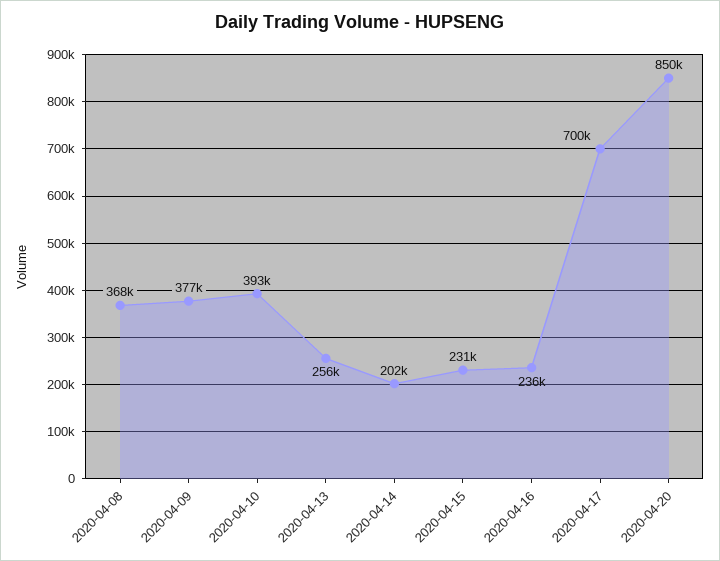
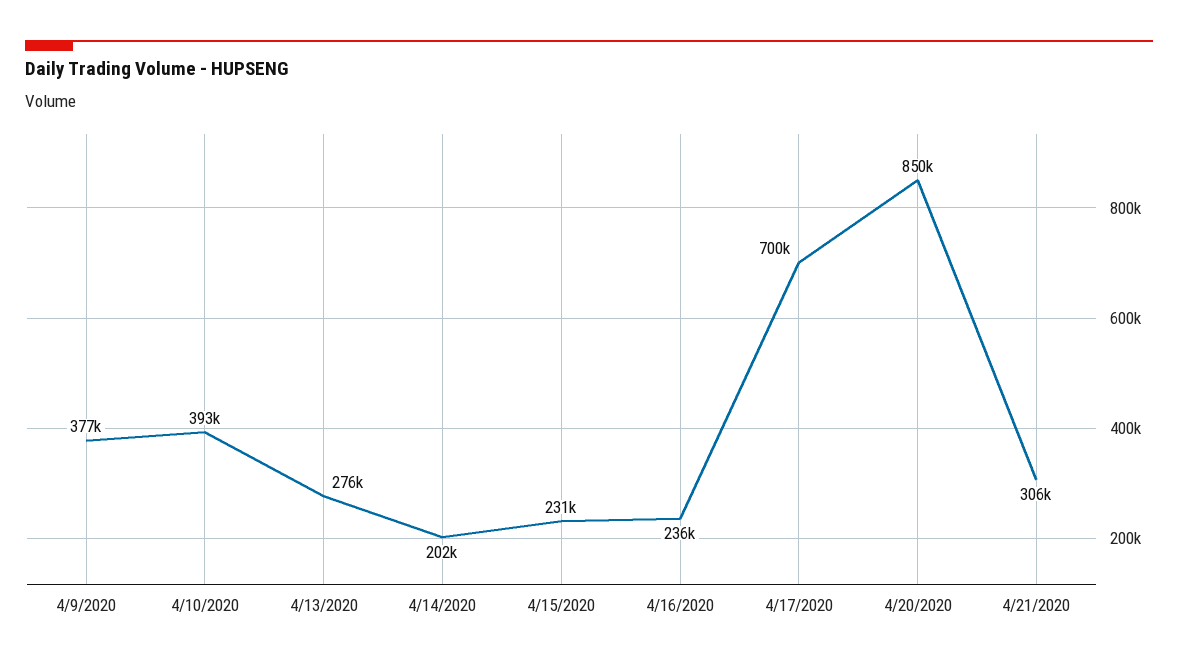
2020-04-08: 368000 -> none
2020-04-13: 256000 -> 276000
4/21/2020: none -> 306000

